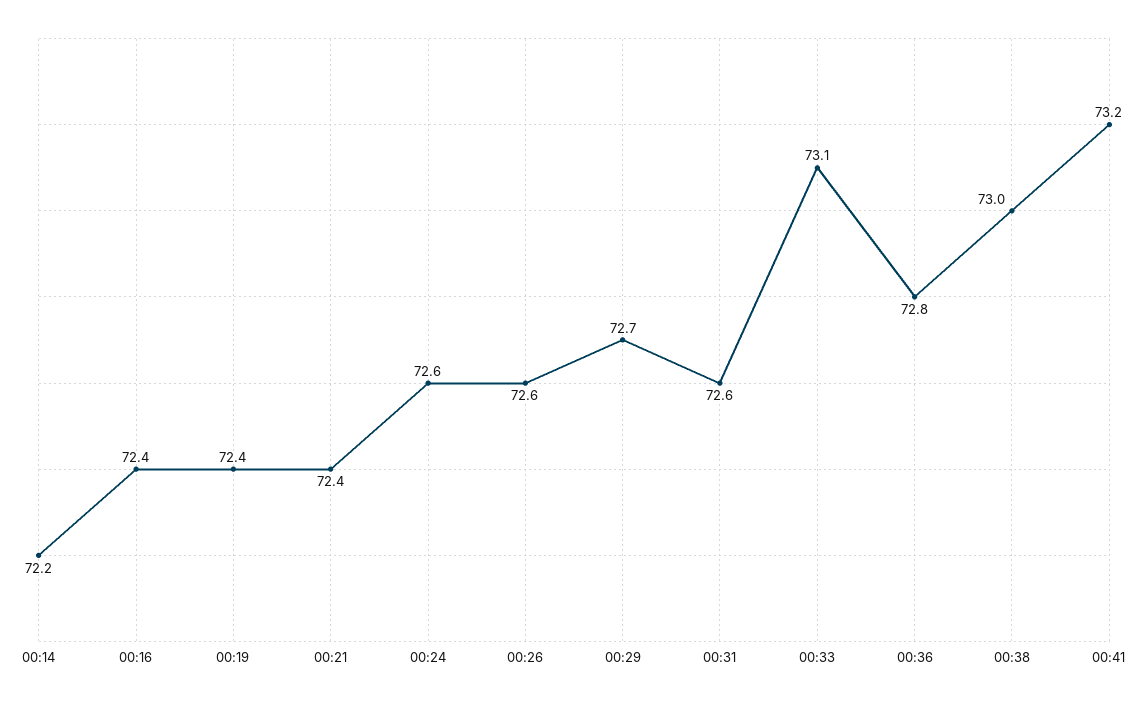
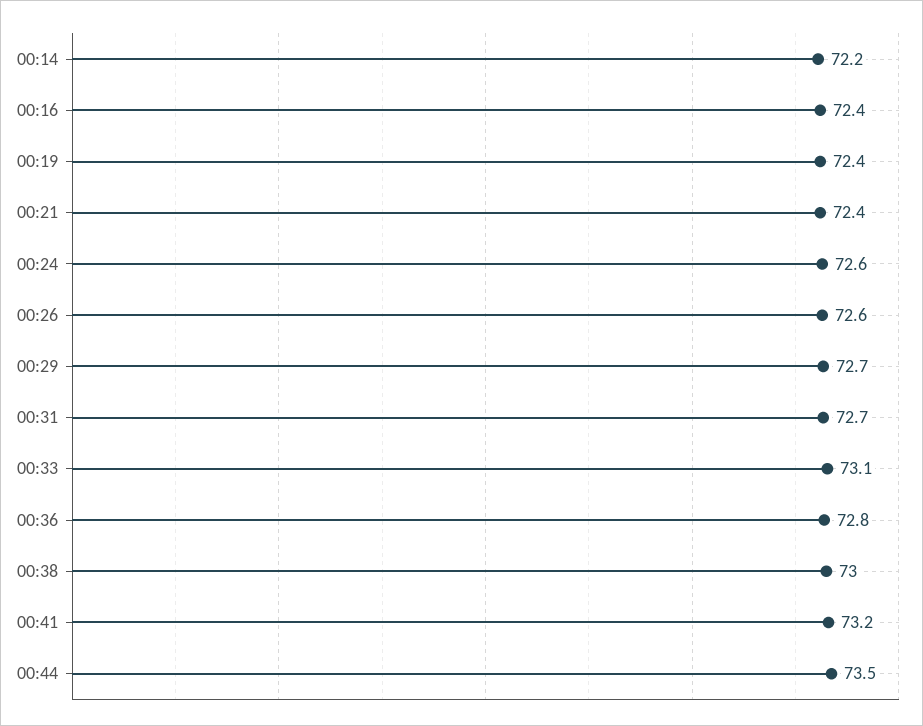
00:31: 72.6 -> 72.7
00:44: none -> 73.5

